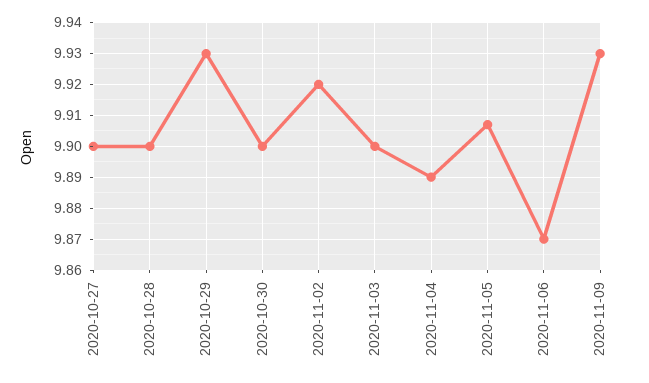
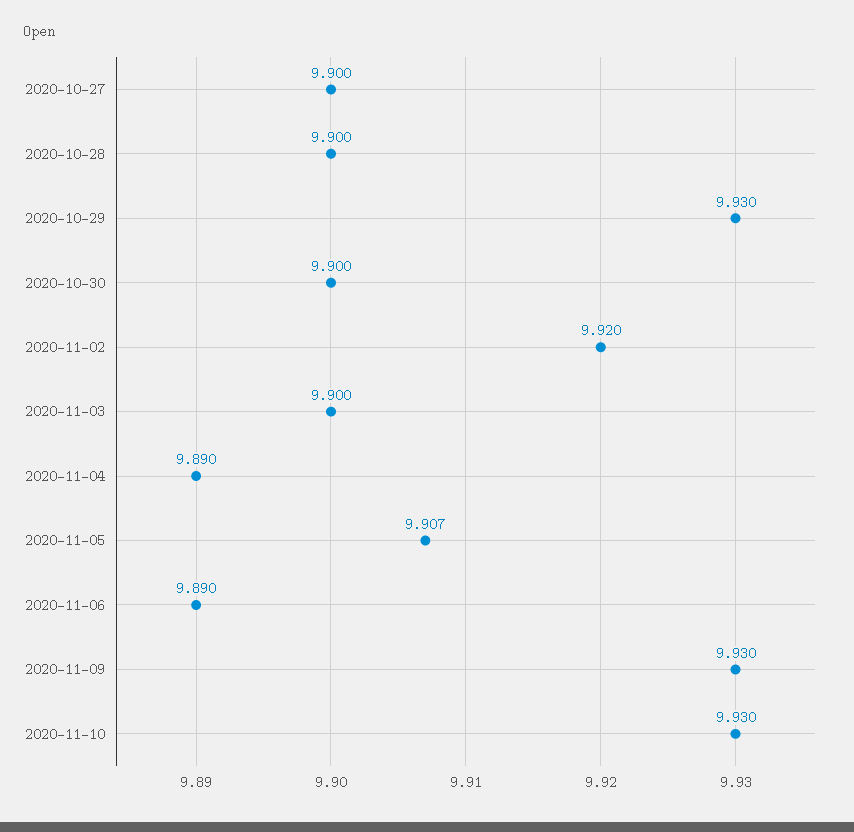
2020-11-06: 9.87 -> 9.89
2020-11-10: none -> 9.93

